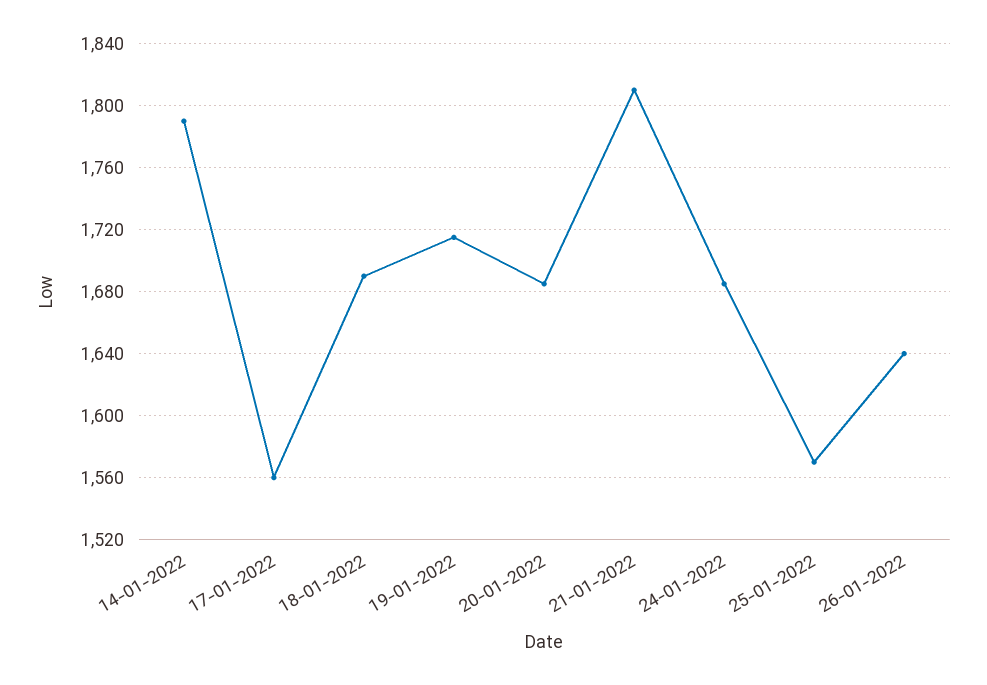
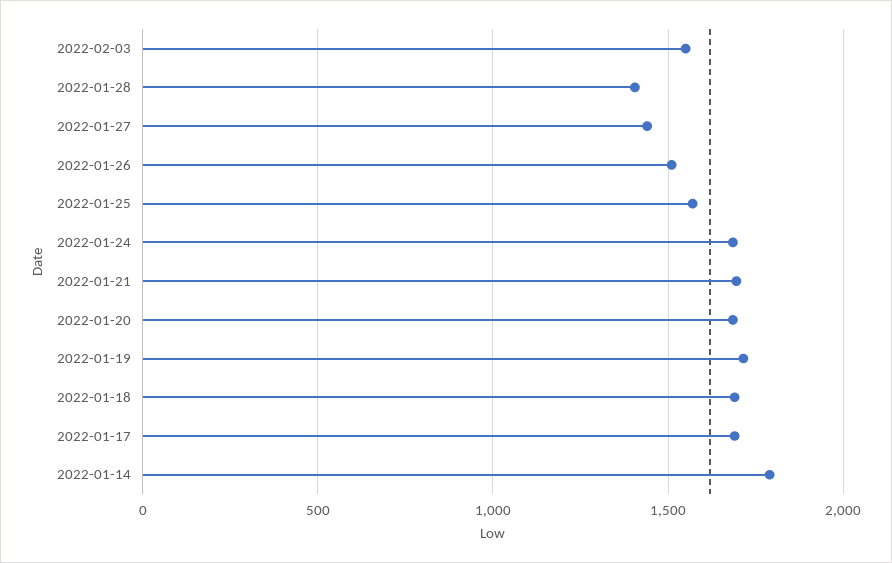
17-01-2022: 1560 -> 1700
21-01-2022: 1810 -> 1700
26-01-2022: 1640 -> 1500
2022-02-03: none -> 1550
2022-01-28: none -> 1400
2022-01-27: none -> 1450

